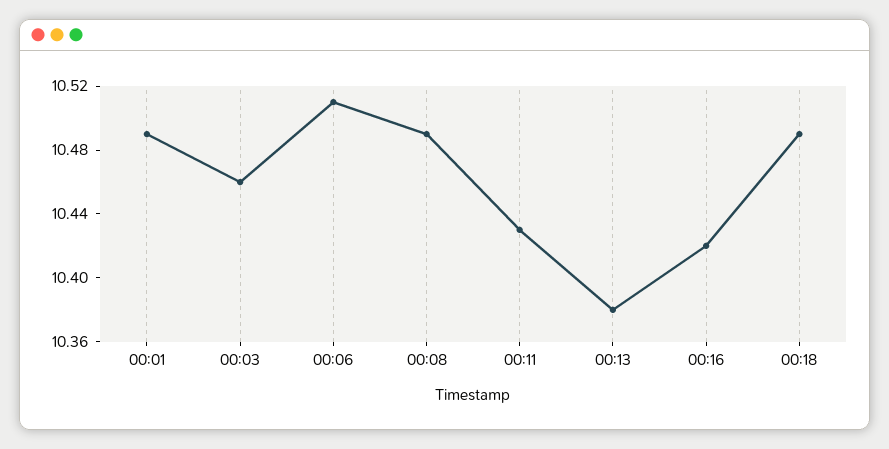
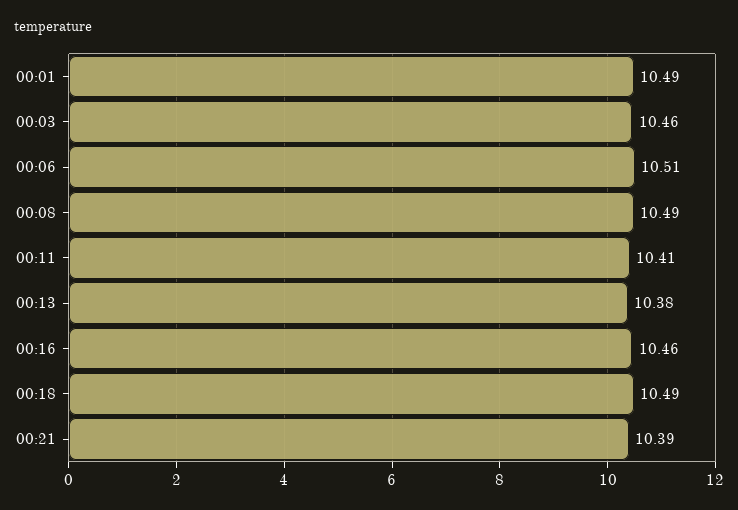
00:11: 10.43 -> 10.41
00:16: 10.42 -> 10.46
00:21: none -> 10.39

